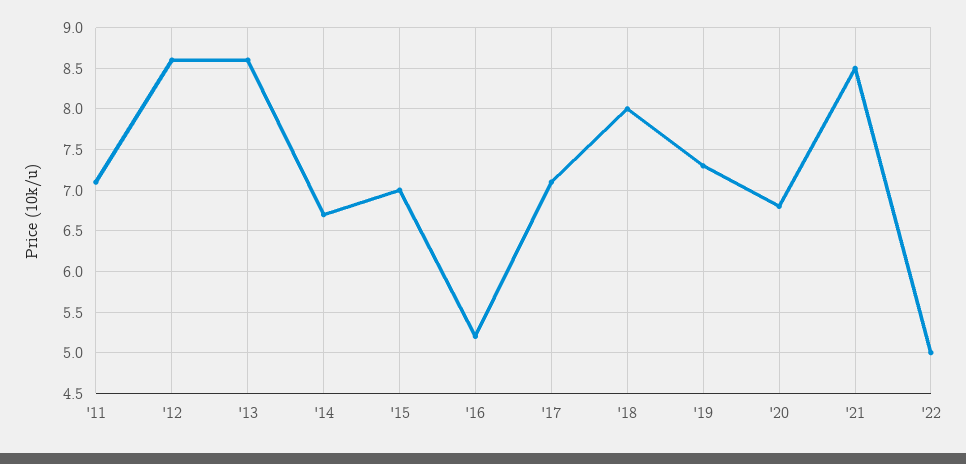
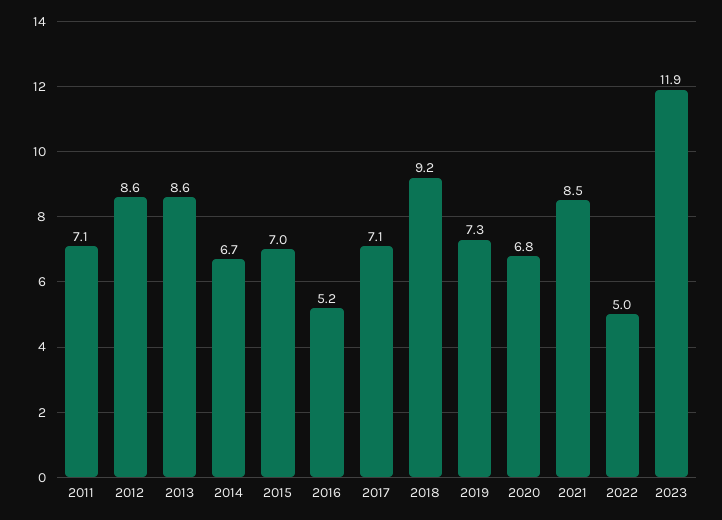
'18: 8 -> 9.2
2023: none -> 11.9

